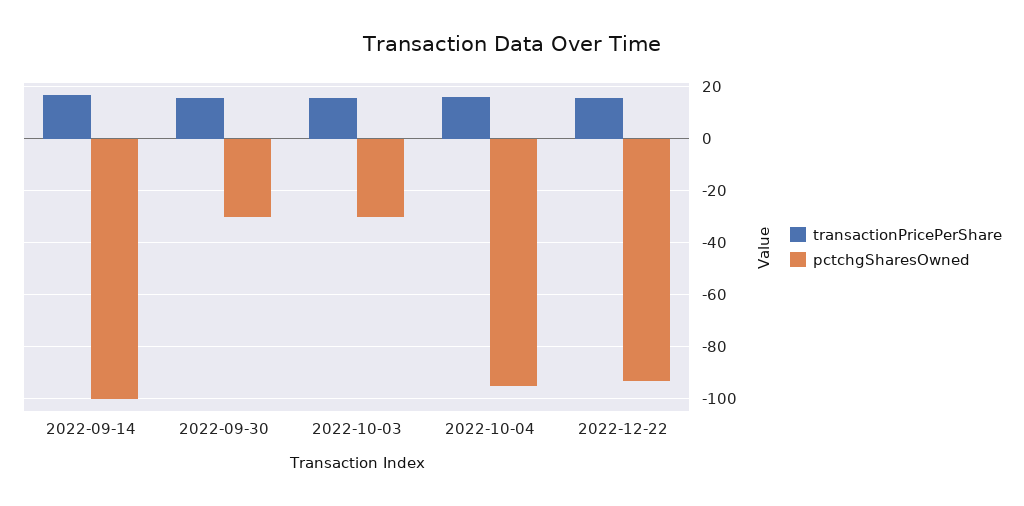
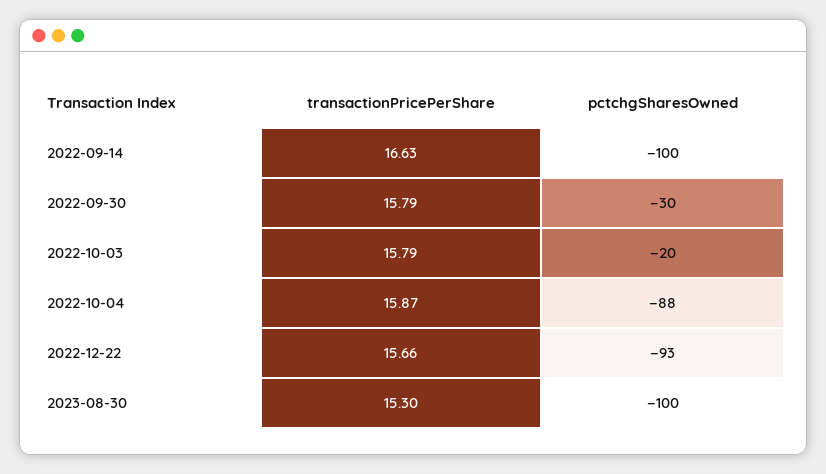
pctchgSharesOwned, 2022-10-03: -30 -> -20
pctchgSharesOwned, 2022-10-04: -95 -> -88
transactionPricePerShare, 2023-08-30: none -> 15.3
pctchgSharesOwned, 2023-08-30: none -> -100

